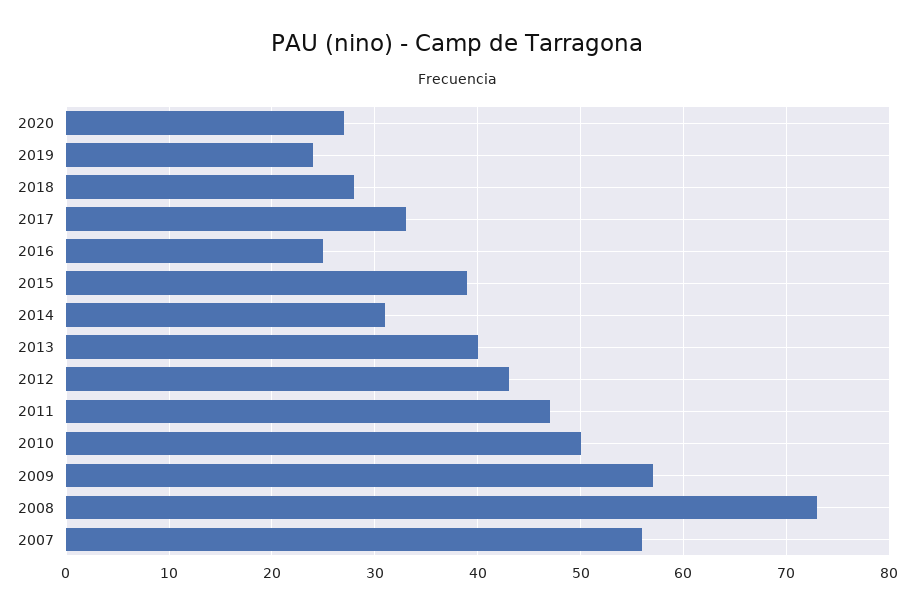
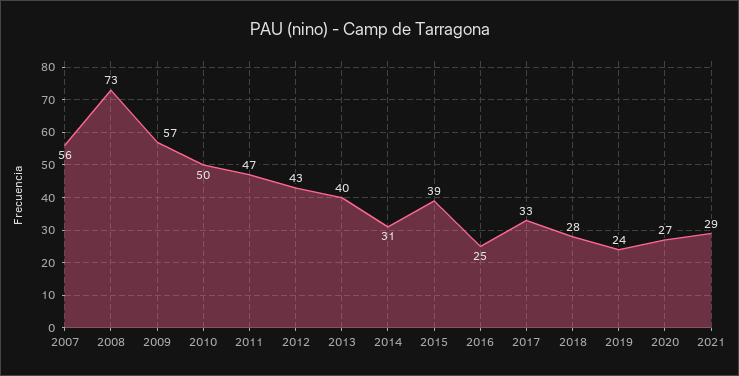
2021: none -> 29

